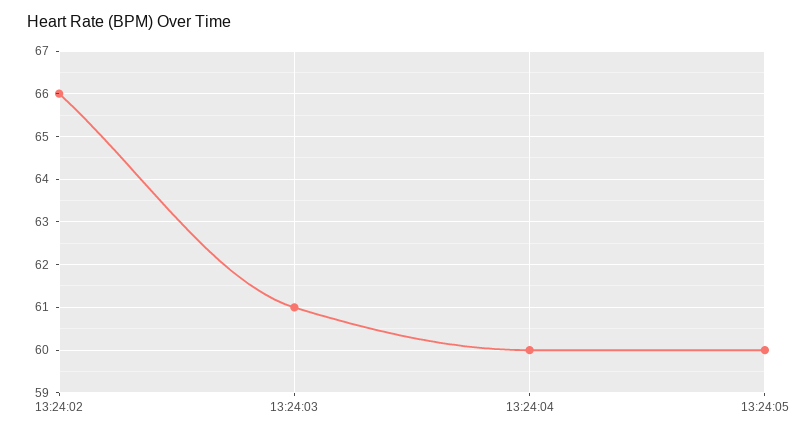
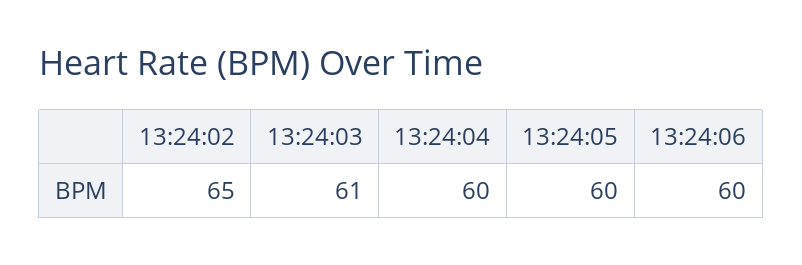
13:24:02: 66 -> 65
13:24:06: none -> 60

